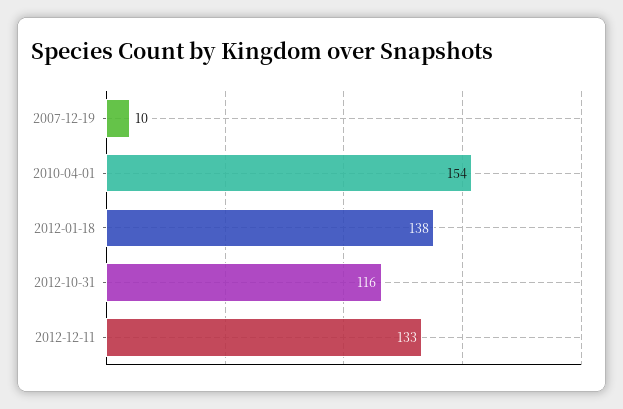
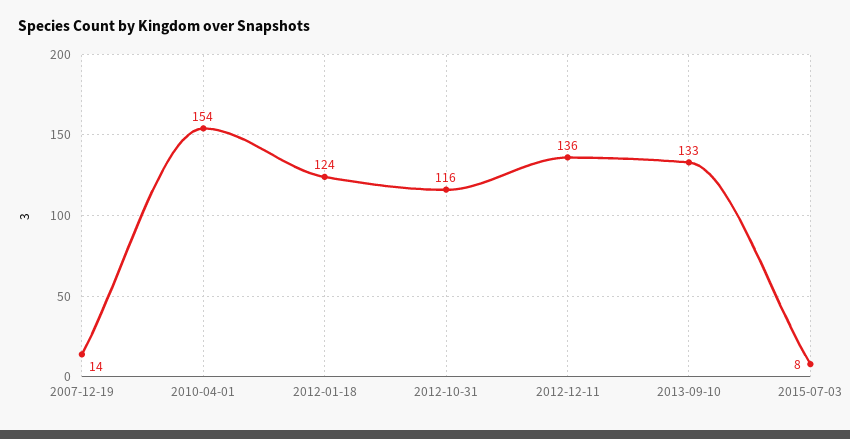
2007-12-19: 10 -> 14
2012-01-18: 138 -> 124
2012-12-11: 133 -> 136
2013-09-10: none -> 133
2015-07-03: none -> 8

